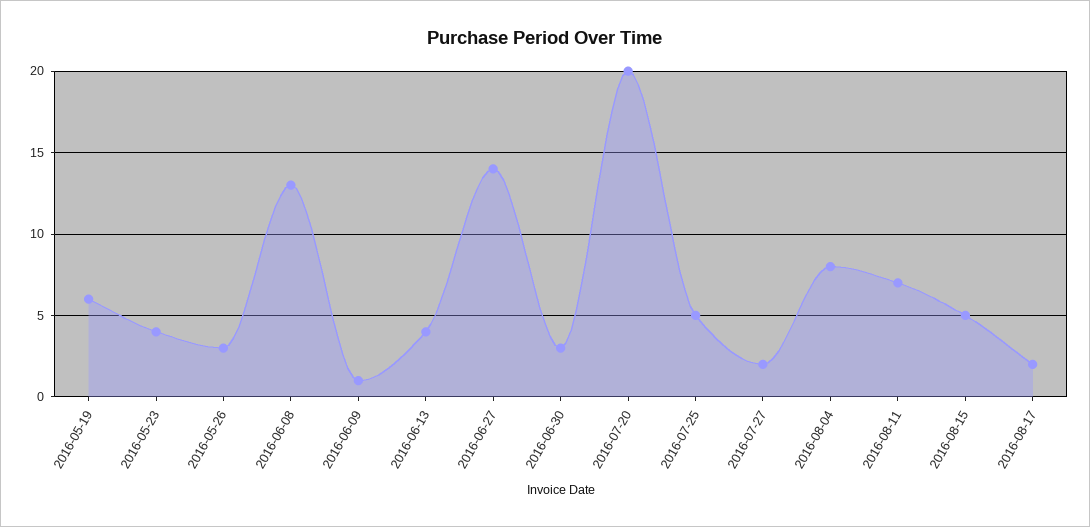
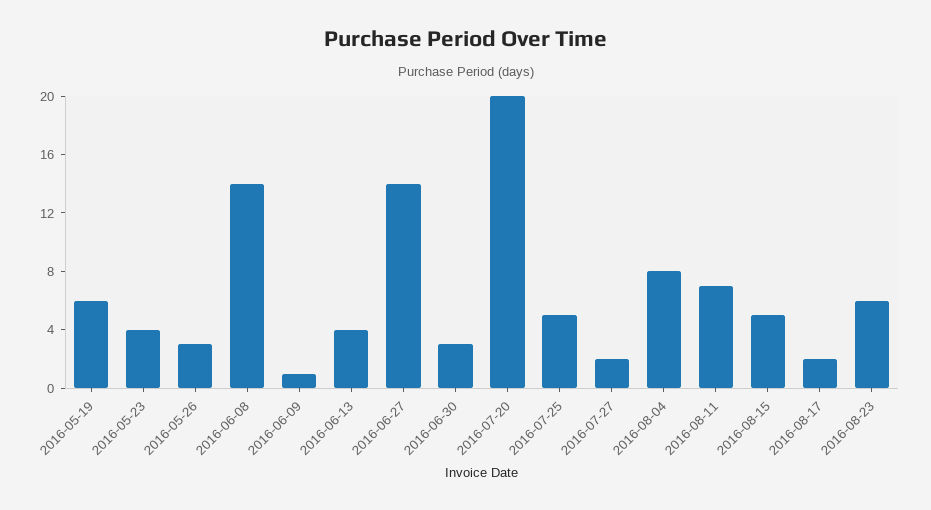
2016-06-08: 13 -> 14
2016-08-23: none -> 6

